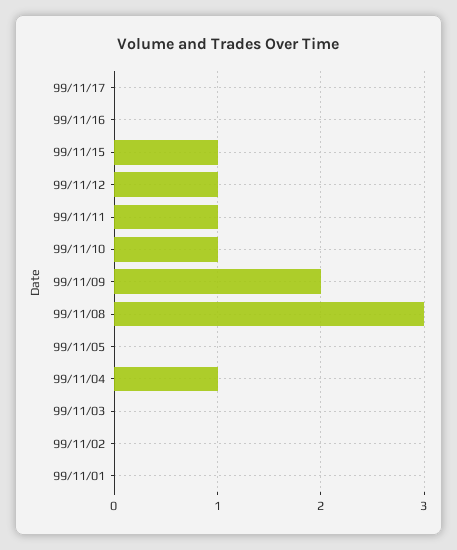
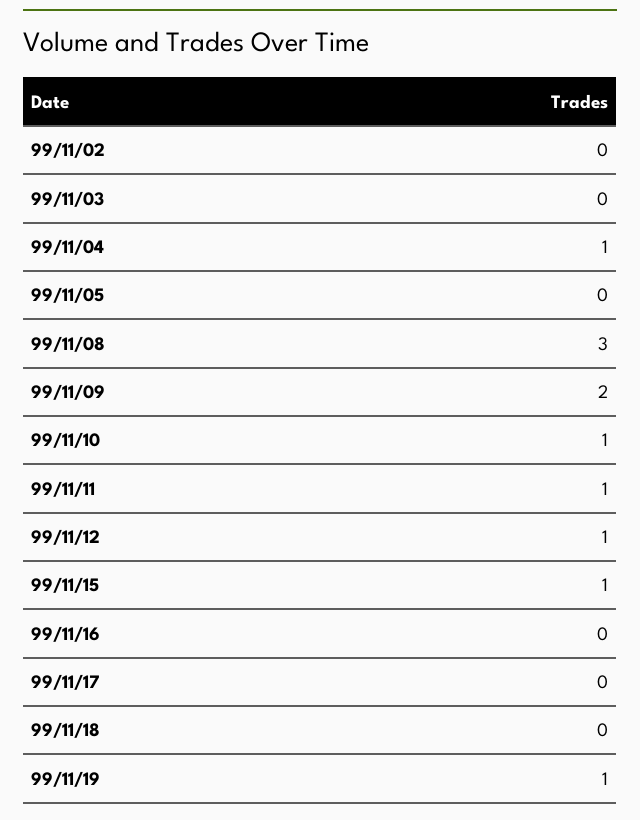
99/11/01: 0 -> none
99/11/18: none -> 0
99/11/19: none -> 1

